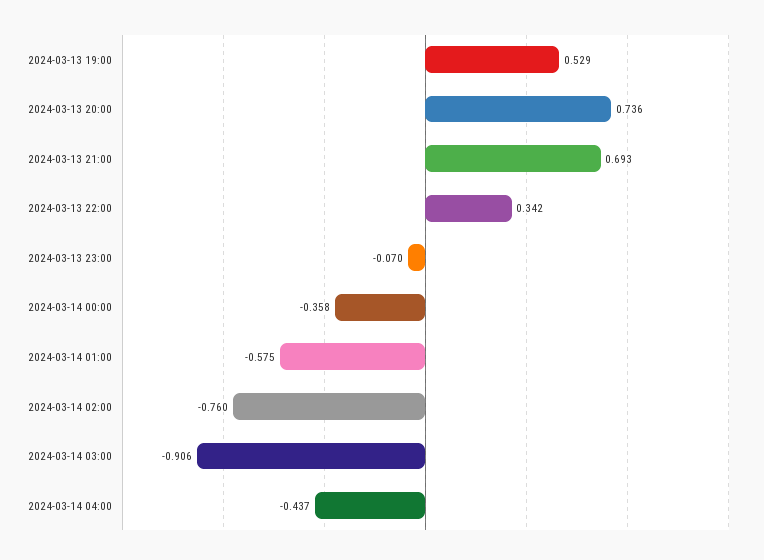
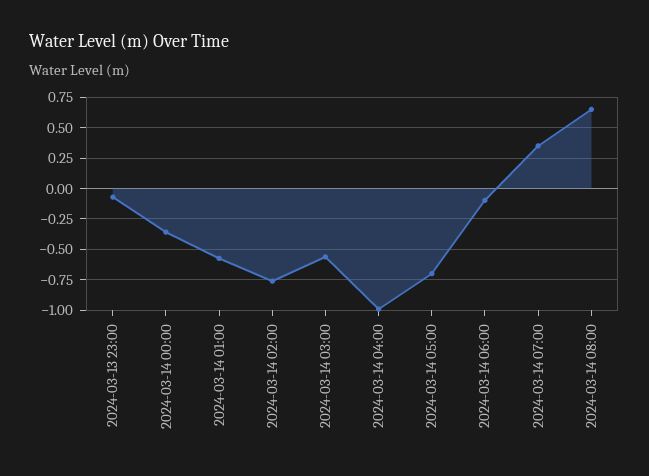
2024-03-13 19:00: 0.529 -> none
2024-03-13 20:00: 0.736 -> none
2024-03-13 21:00: 0.693 -> none
2024-03-13 22:00: 0.342 -> none
2024-03-14 03:00: -0.906 -> -0.55
2024-03-14 04:00: -0.437 -> -1
2024-03-14 05:00: none -> -0.7
2024-03-14 06:00: none -> -0.1
2024-03-14 07:00: none -> 0.35
2024-03-14 08:00: none -> 0.65

